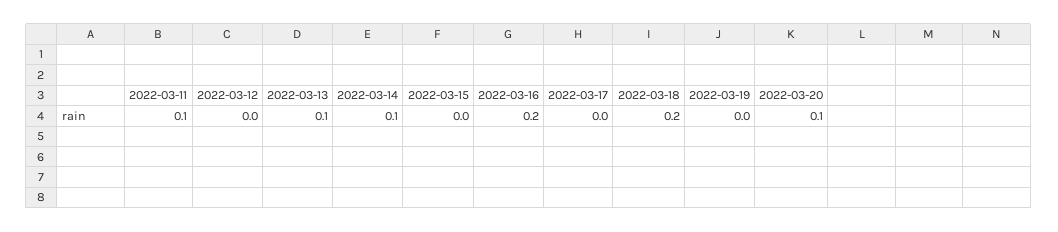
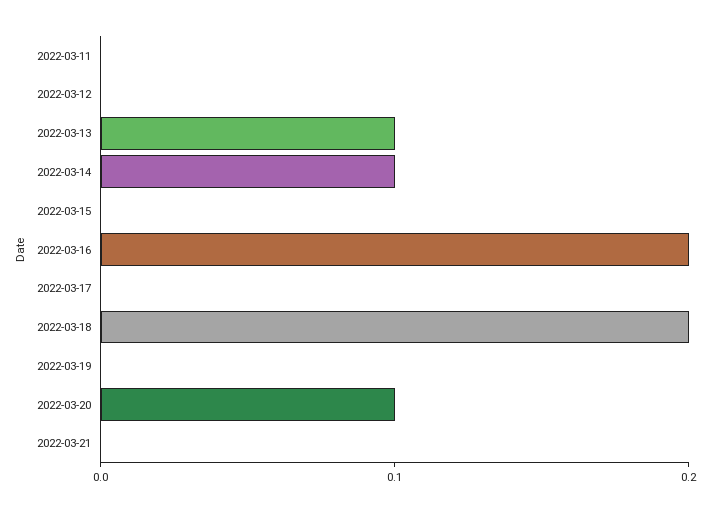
2022-03-11: 0.1 -> 0
2022-03-21: none -> 0

